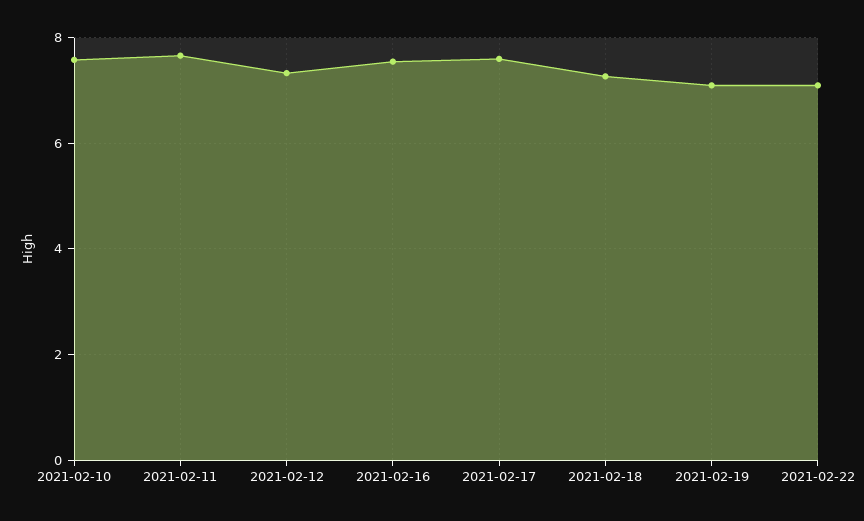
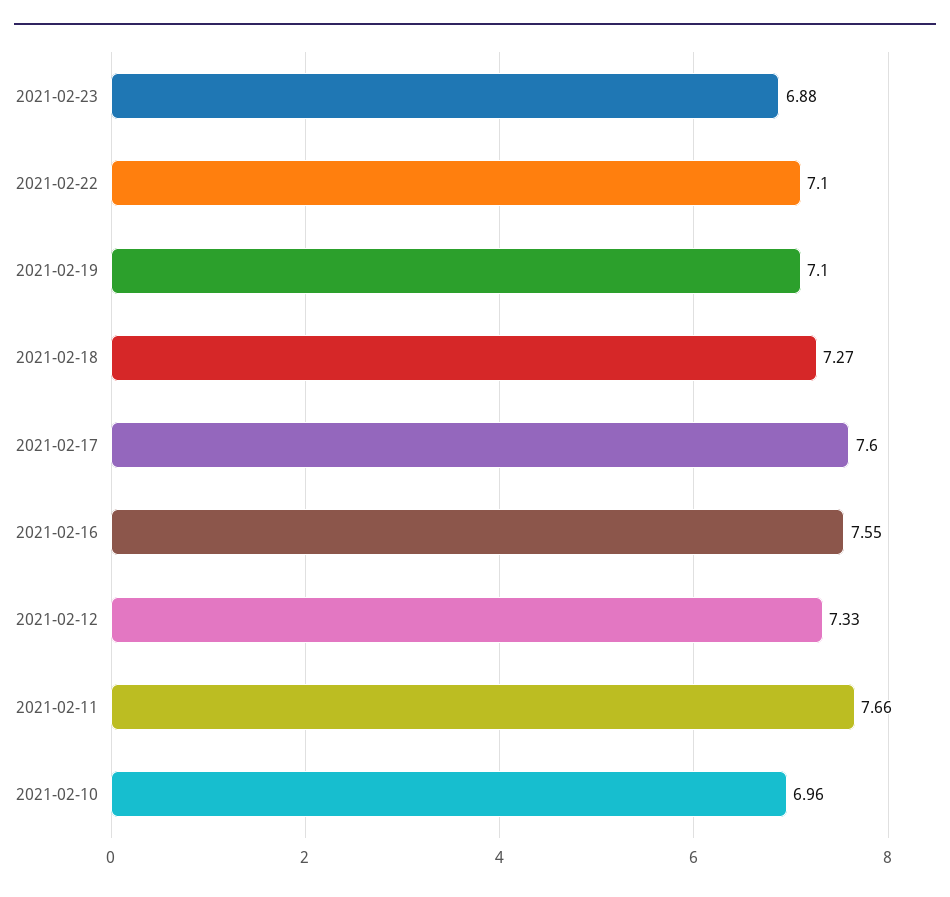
2021-02-10: 7.6 -> 6.96
2021-02-23: none -> 6.88

